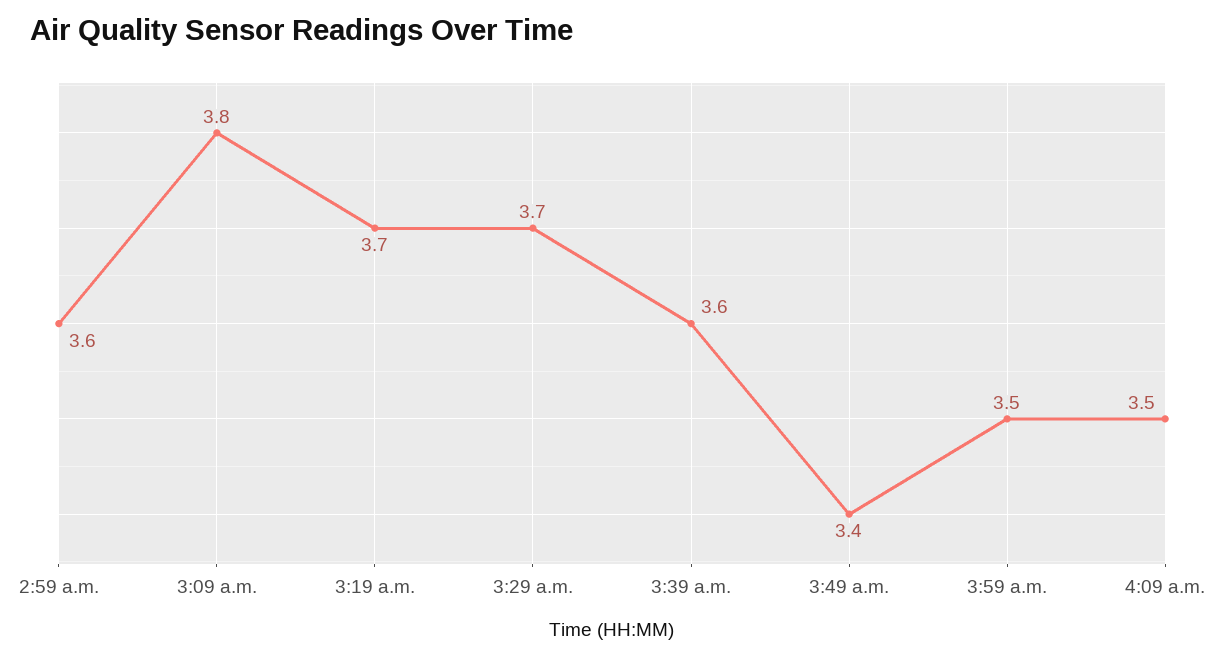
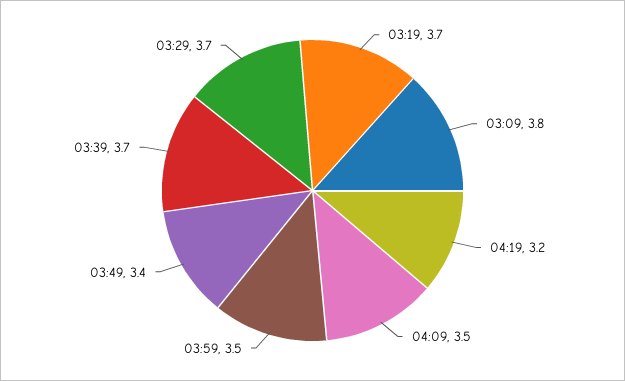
2:59 a.m.: 3.6 -> none
3:39 a.m.: 3.6 -> 3.7
04:19: none -> 3.2

